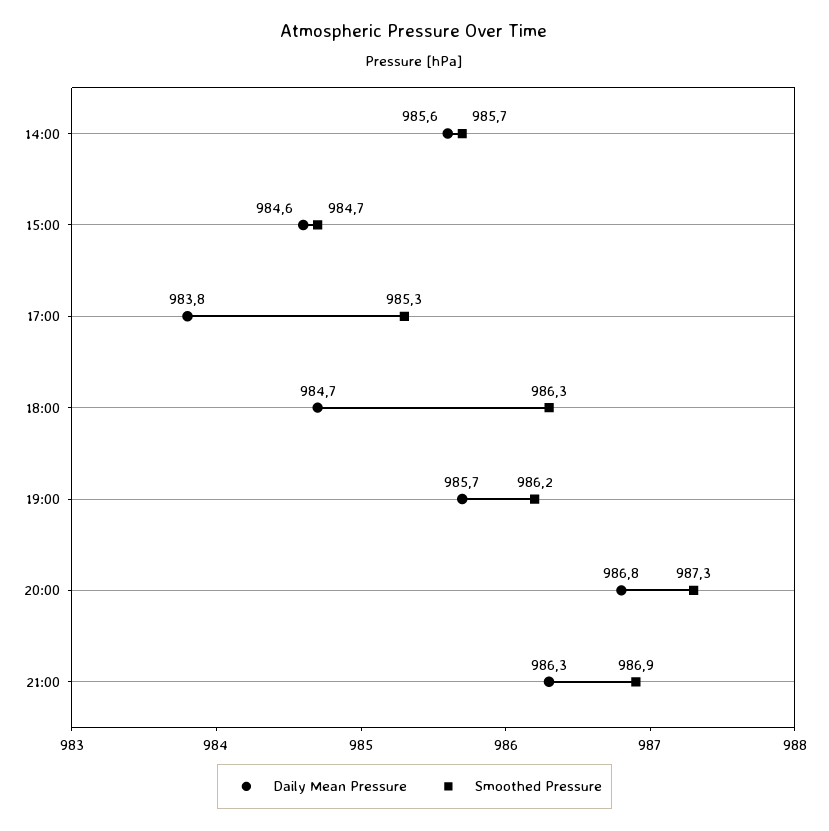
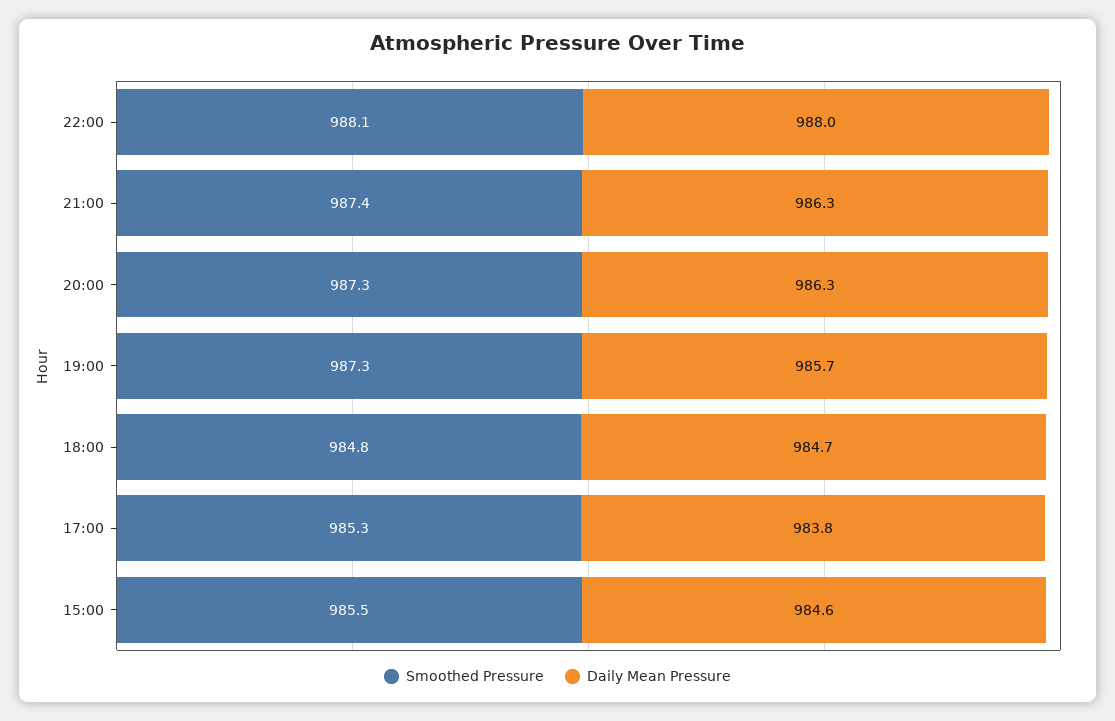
Daily Mean Pressure, 14:00: 985.6 -> none
Smoothed Pressure, 14:00: 985.7 -> none
Smoothed Pressure, 15:00: 984.7 -> 985.5
Smoothed Pressure, 18:00: 986.3 -> 984.8
Smoothed Pressure, 19:00: 986.2 -> 987.3
Daily Mean Pressure, 20:00: 986.8 -> 986.3
Smoothed Pressure, 21:00: 986.9 -> 987.4
Smoothed Pressure, 22:00: none -> 988.1
Daily Mean Pressure, 22:00: none -> 988

